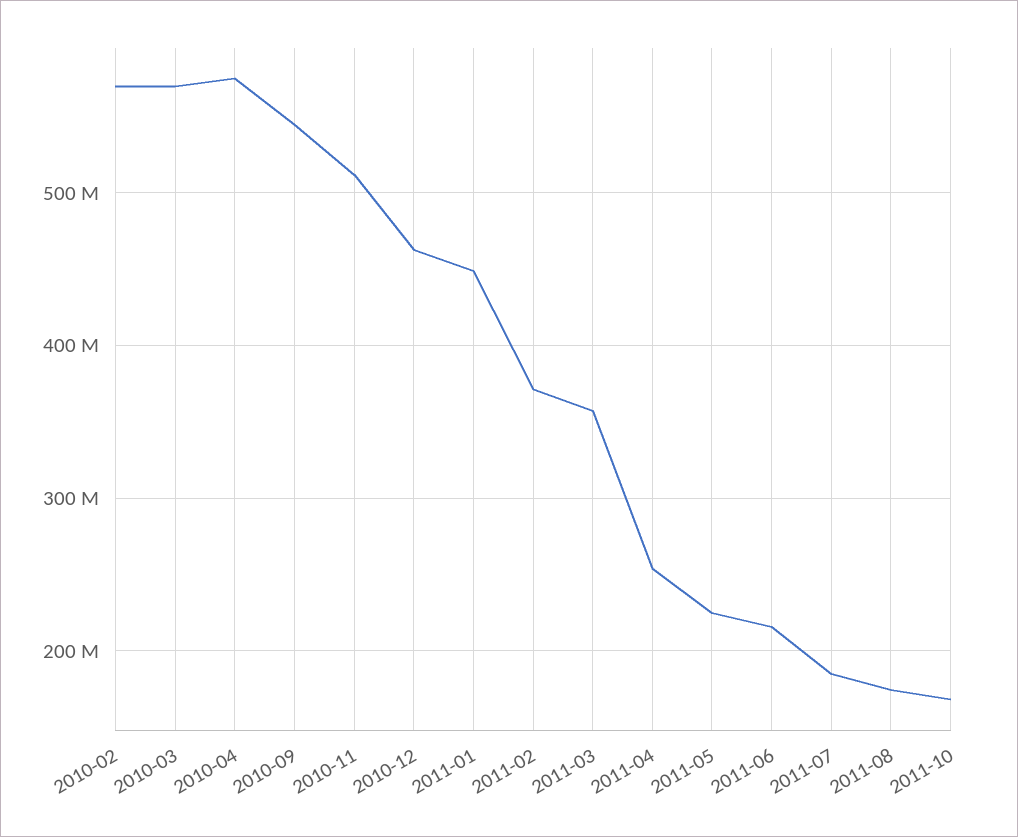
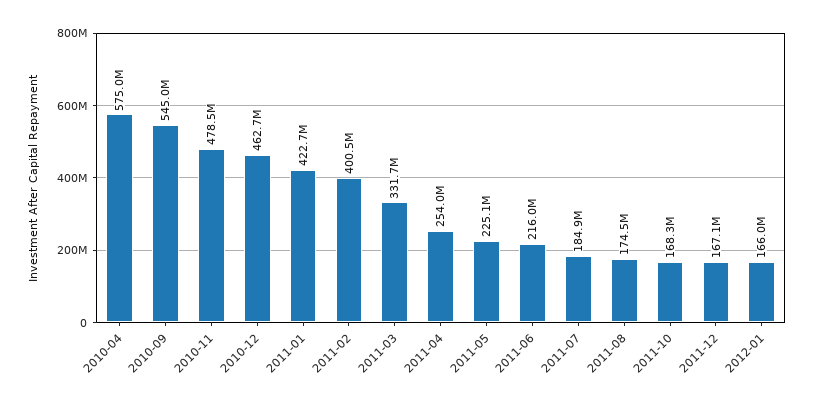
2010-02: 570000000 -> none
2010-03: 570000000 -> none
2010-11: 510000000 -> 478500000
2011-01: 450000000 -> 422700000
2011-02: 370000000 -> 400500000
2011-03: 360000000 -> 331700000
2011-12: none -> 167100000
2012-01: none -> 166000000

